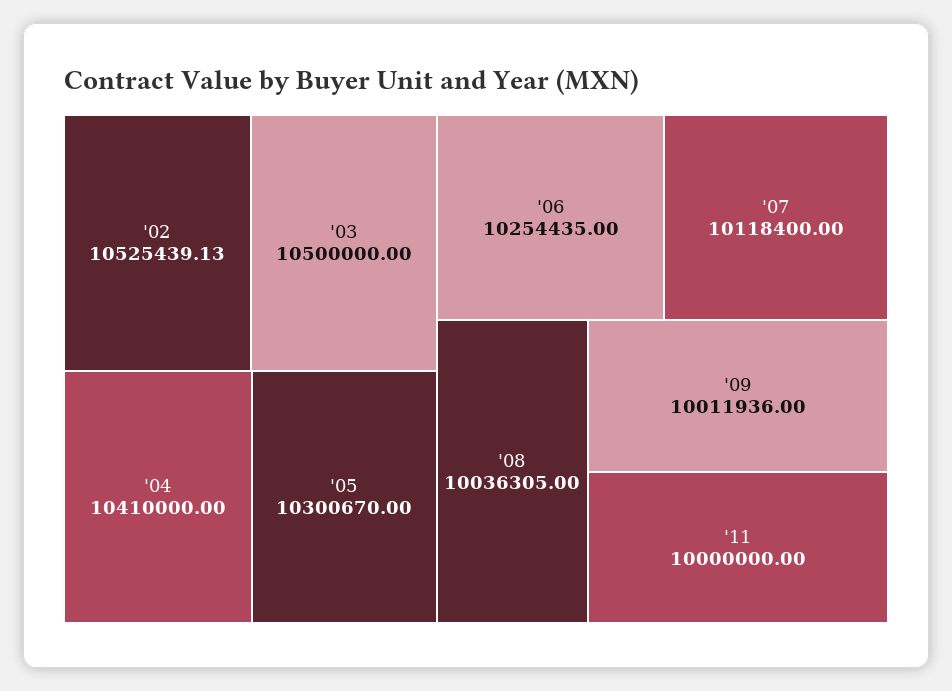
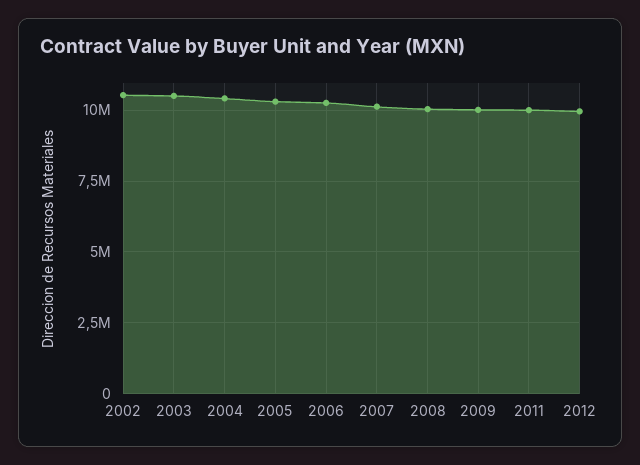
2012: none -> 10000000

